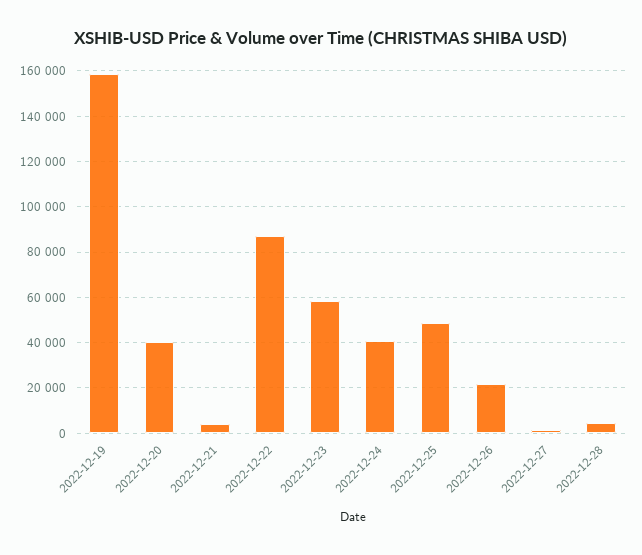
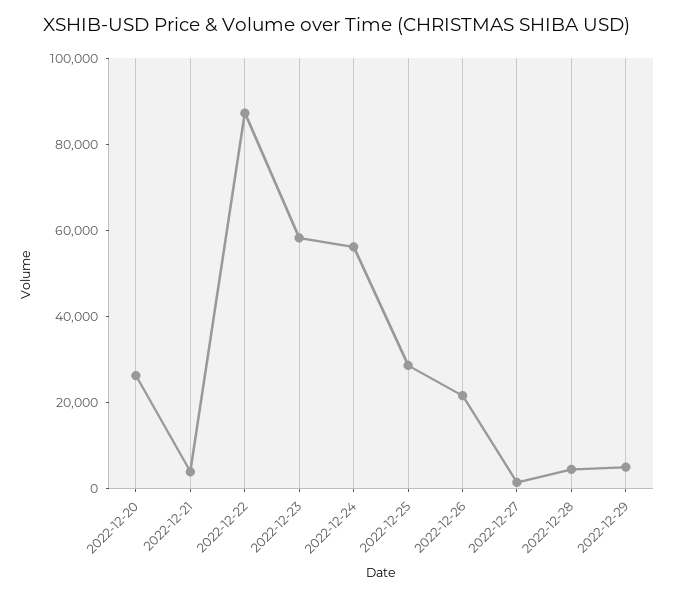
2022-12-19: 160000 -> none
2022-12-20: 40000 -> 25000
2022-12-24: 40000 -> 55000
2022-12-25: 50000 -> 30000
2022-12-29: none -> 5000

